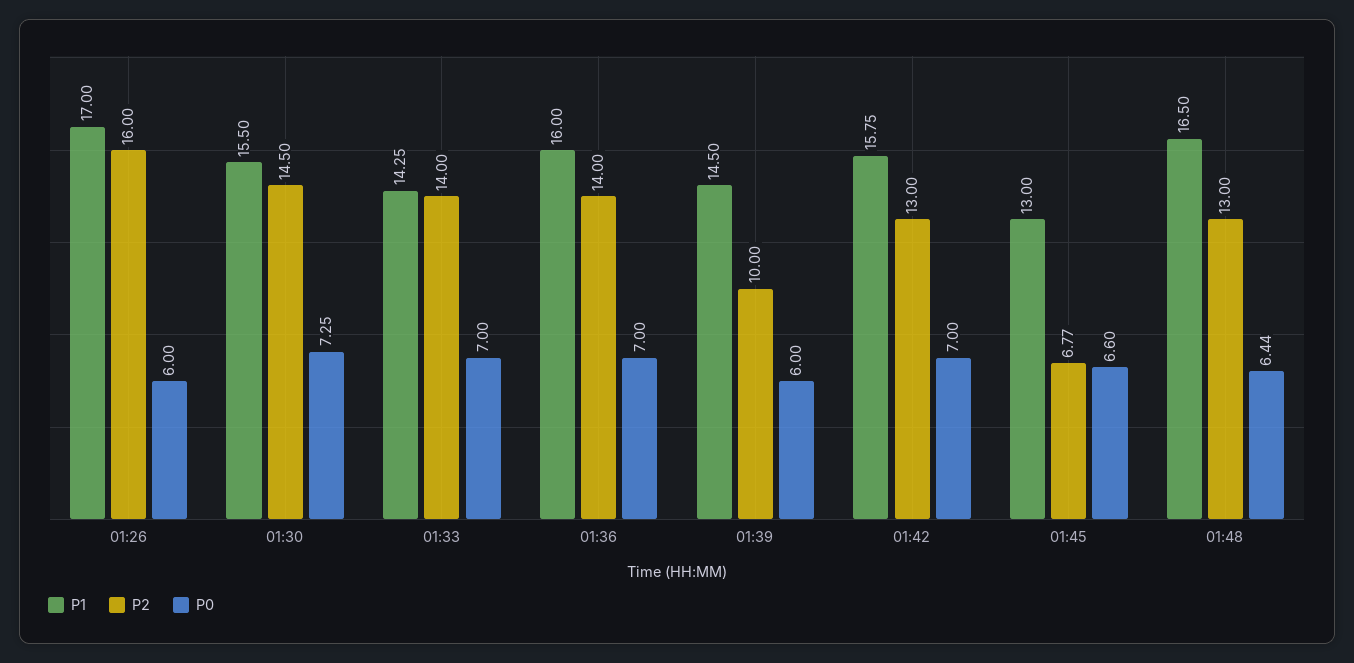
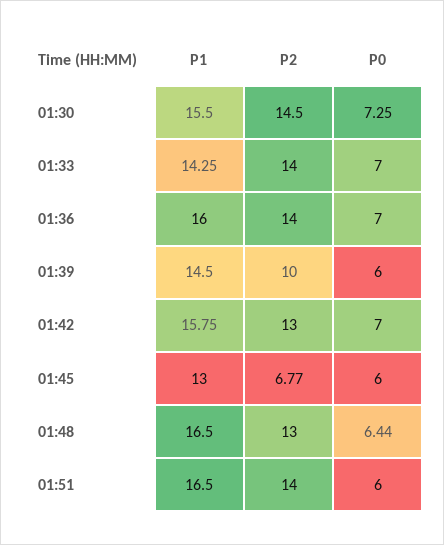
P1, 01:26: 17 -> none
P2, 01:26: 16 -> none
P0, 01:26: 6 -> none
P0, 01:45: 6.6 -> 6
P1, 01:51: none -> 16.5
P2, 01:51: none -> 14
P0, 01:51: none -> 6

